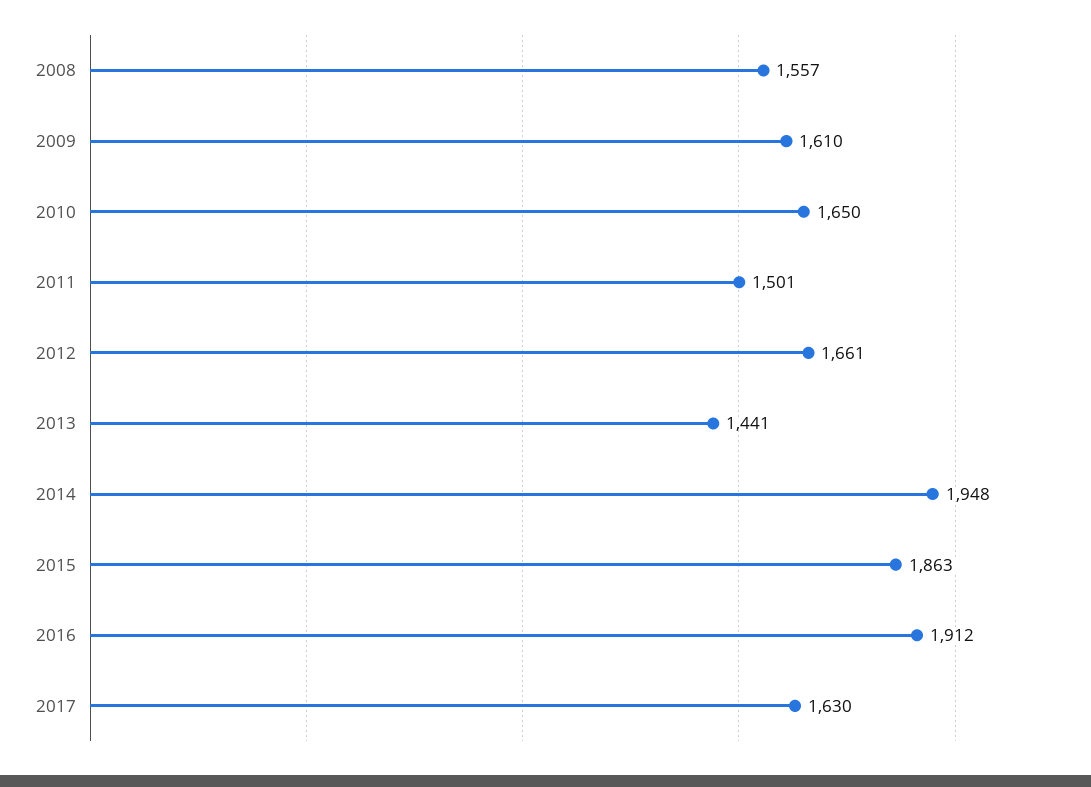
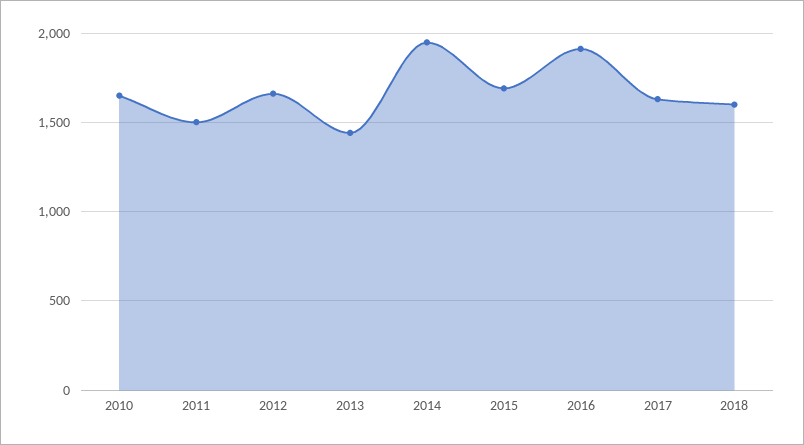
2008: 1557 -> none
2009: 1610 -> none
2015: 1863 -> 1700
2018: none -> 1600

